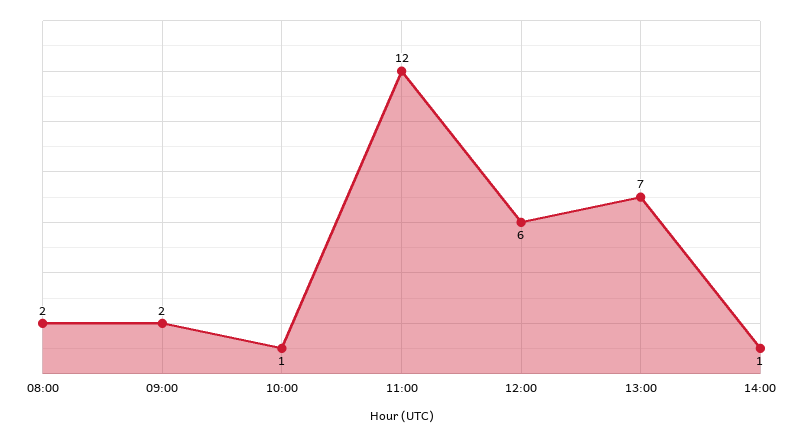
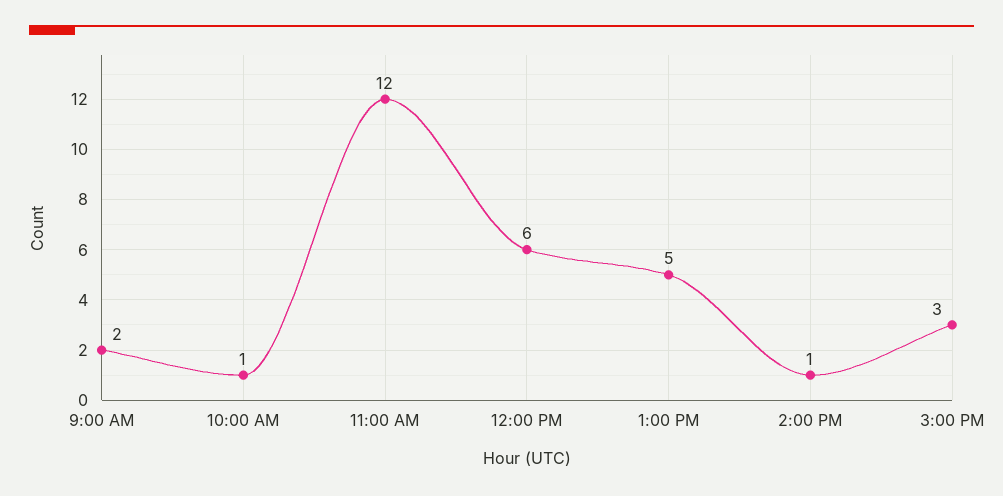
08:00: 2 -> none
13:00: 7 -> 5
3:00 PM: none -> 3

